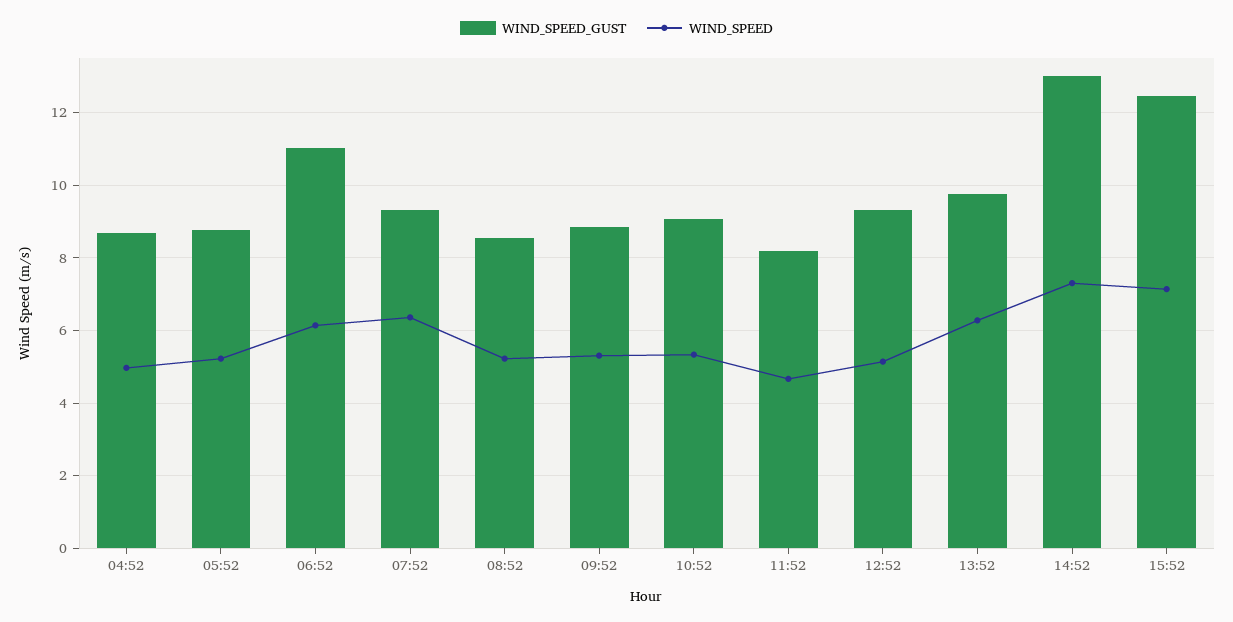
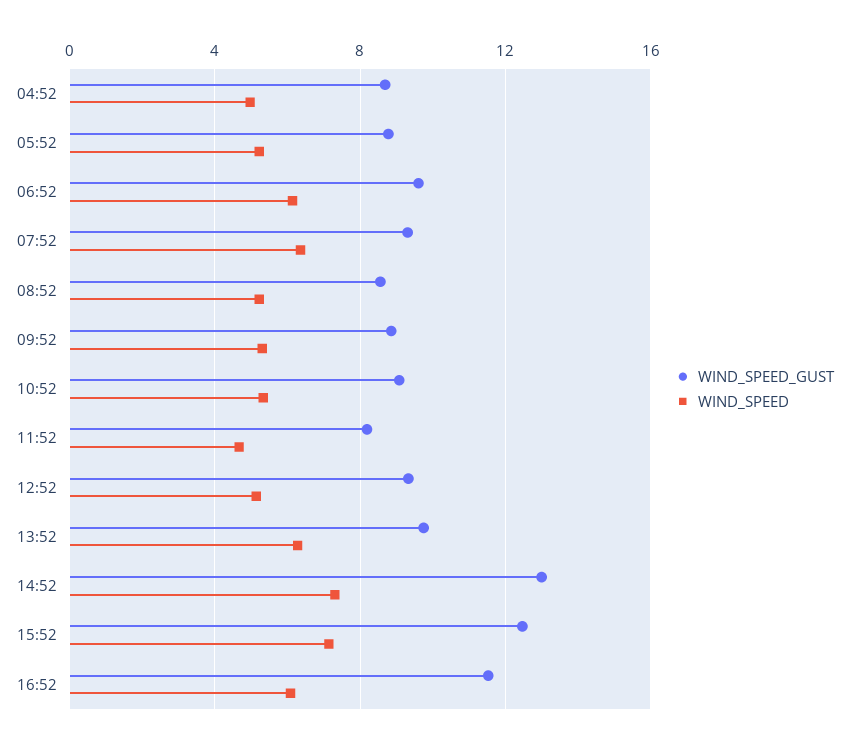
WIND_SPEED_GUST, 06:52: 11 -> 9.5
WIND_SPEED_GUST, 16:52: none -> 11.5
WIND_SPEED, 16:52: none -> 6

